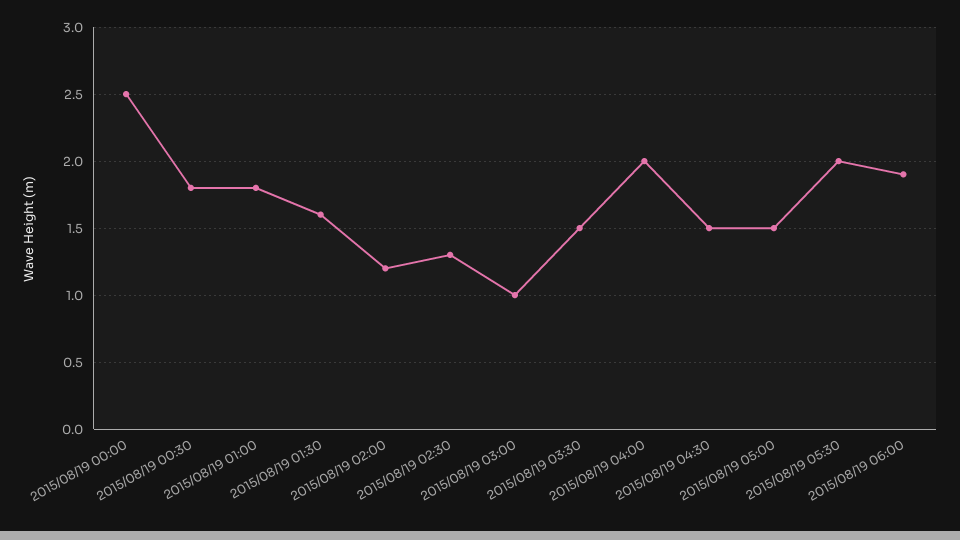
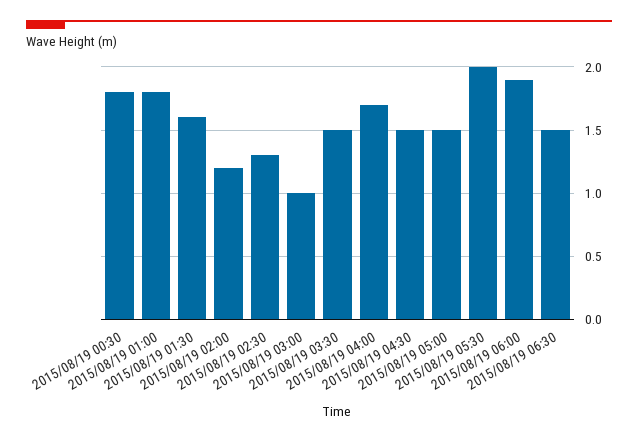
2015/08/19 00:00: 2.5 -> none
2015/08/19 04:00: 2 -> 1.7
2015/08/19 06:30: none -> 1.5

